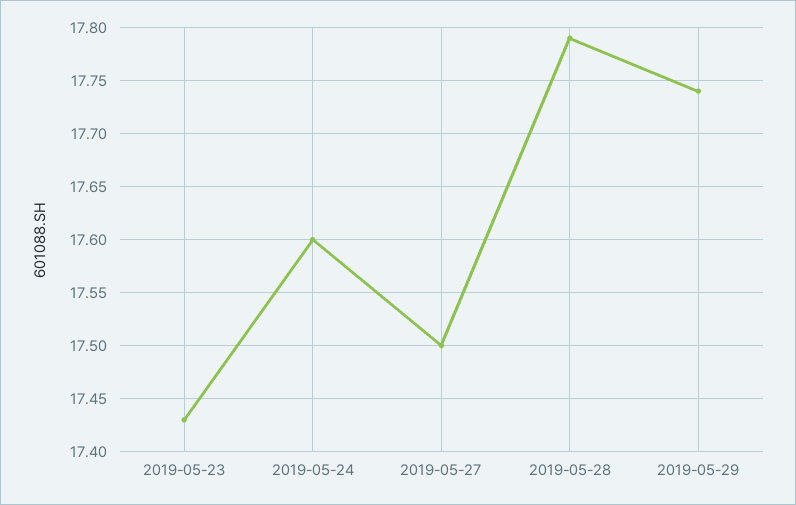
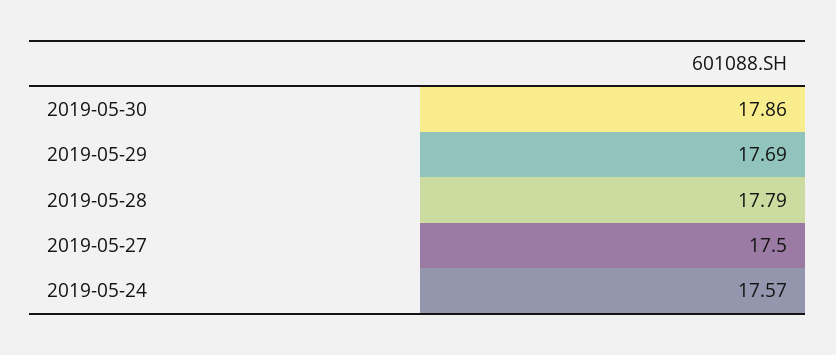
2019-05-23: 17.43 -> none
2019-05-24: 17.6 -> 17.57
2019-05-29: 17.74 -> 17.69
2019-05-30: none -> 17.86

